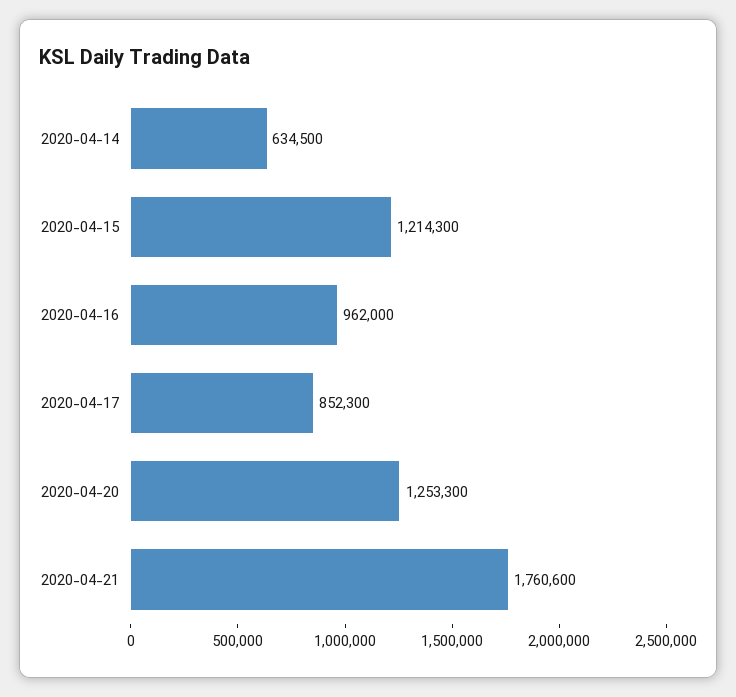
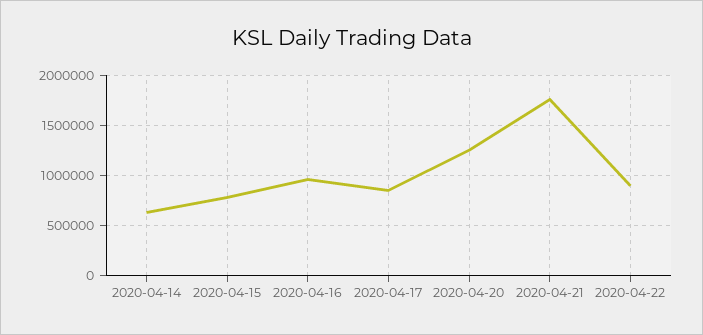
2020-04-15: 1214300 -> 800000
2020-04-22: none -> 900000

